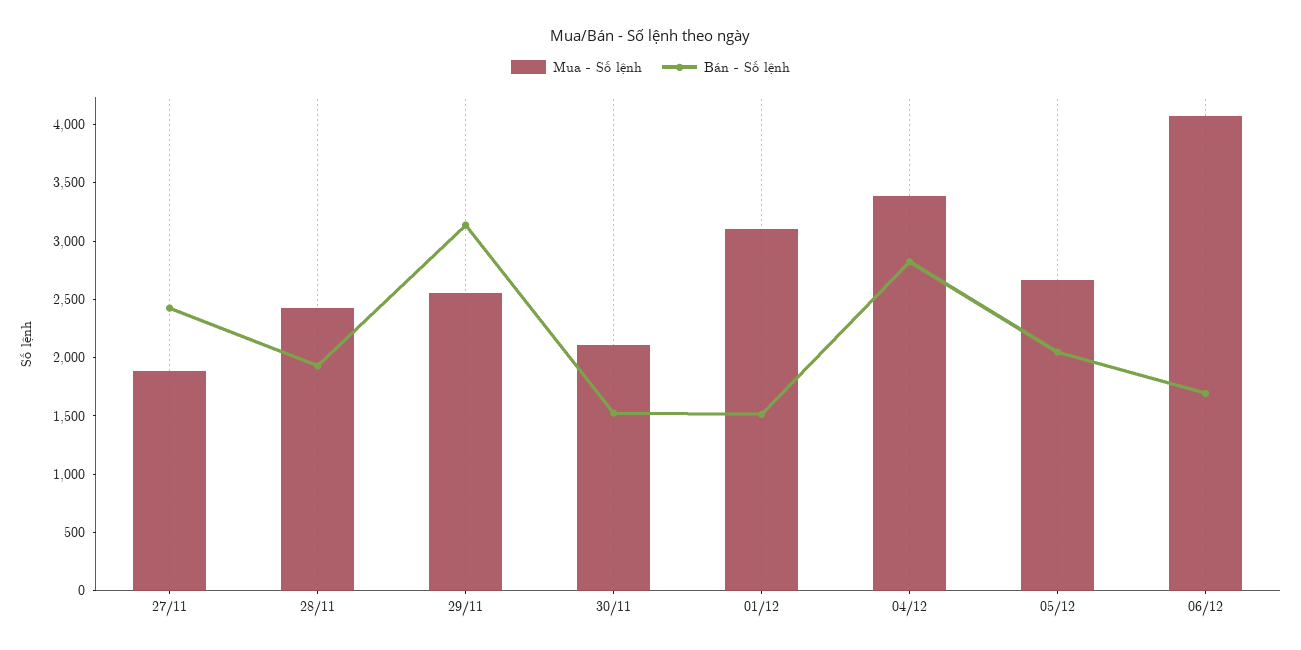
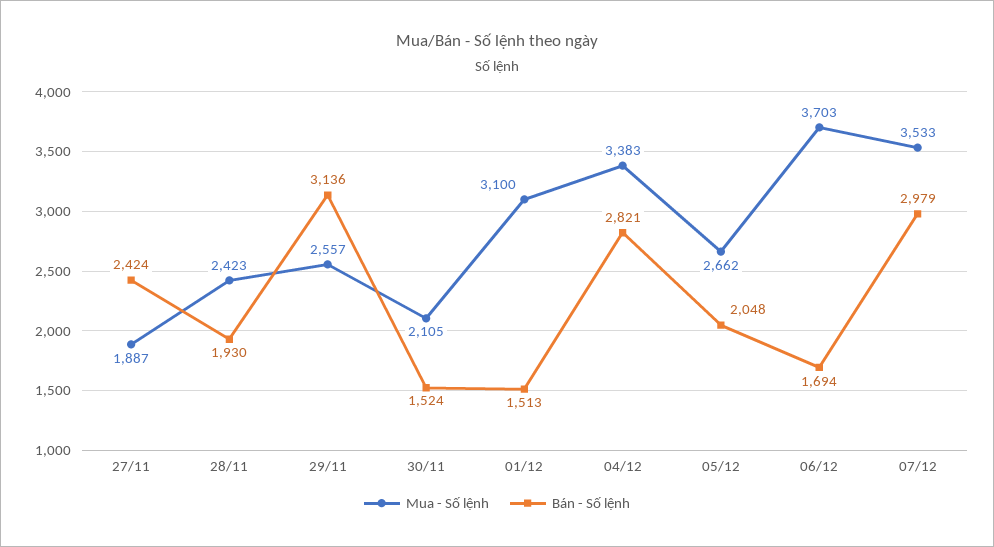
Mua - Số lệnh, 06/12: 4100 -> 3703
Mua - Số lệnh, 07/12: none -> 3533
Bán - Số lệnh, 07/12: none -> 2979

